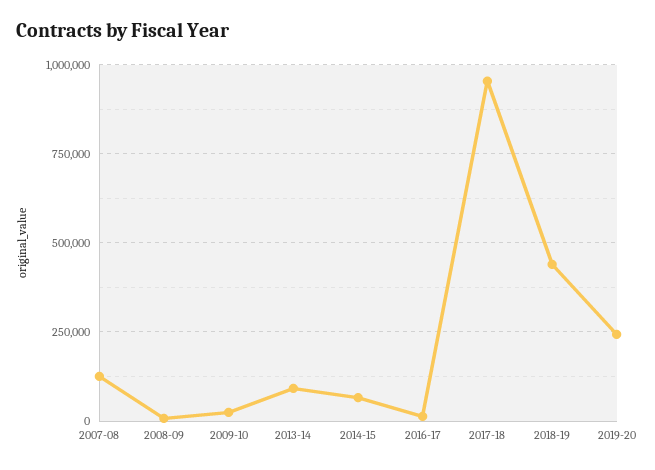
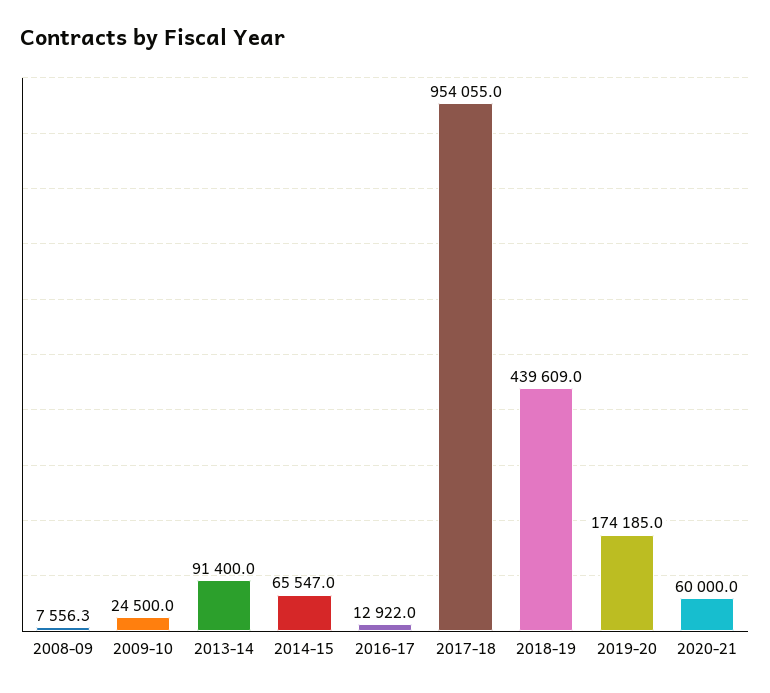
2007-08: 125000 -> none
2019-20: 250000 -> 174185
2020-21: none -> 60000

